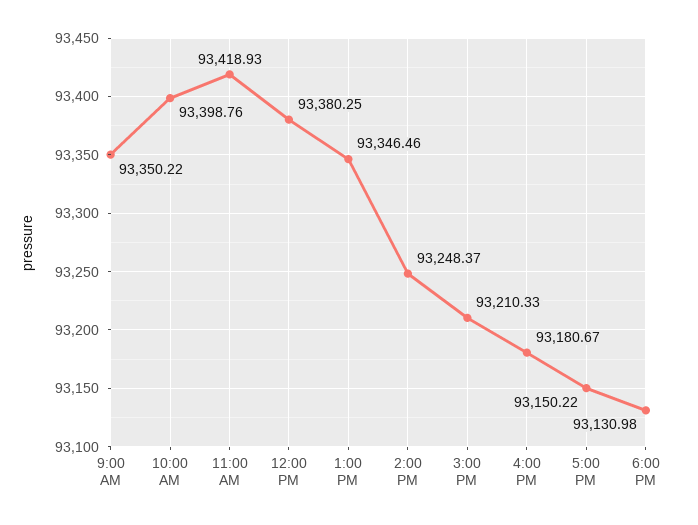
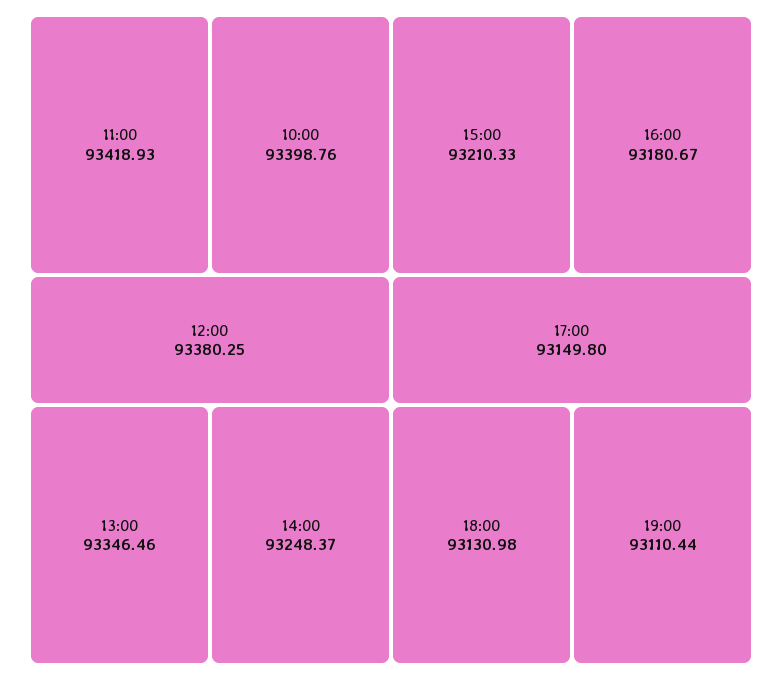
9:00 AM: 93350.22 -> none
5:00 PM: 93150.22 -> 93149.8
19:00: none -> 93110.44

